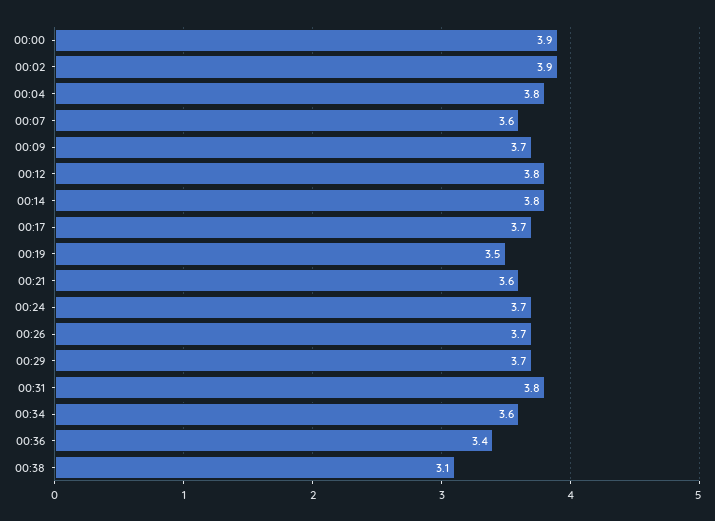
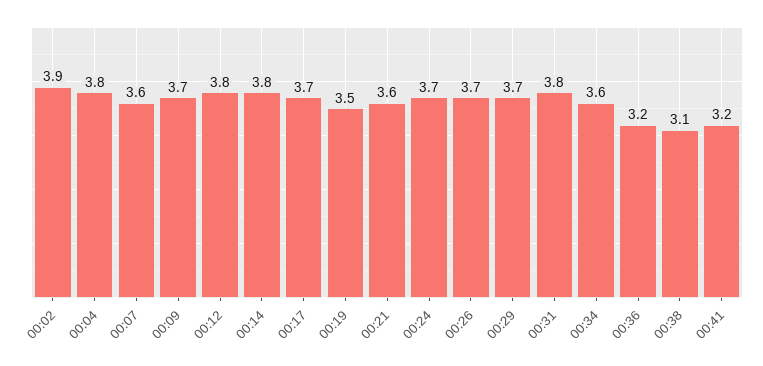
00:00: 3.9 -> none
00:36: 3.4 -> 3.2
00:41: none -> 3.2

